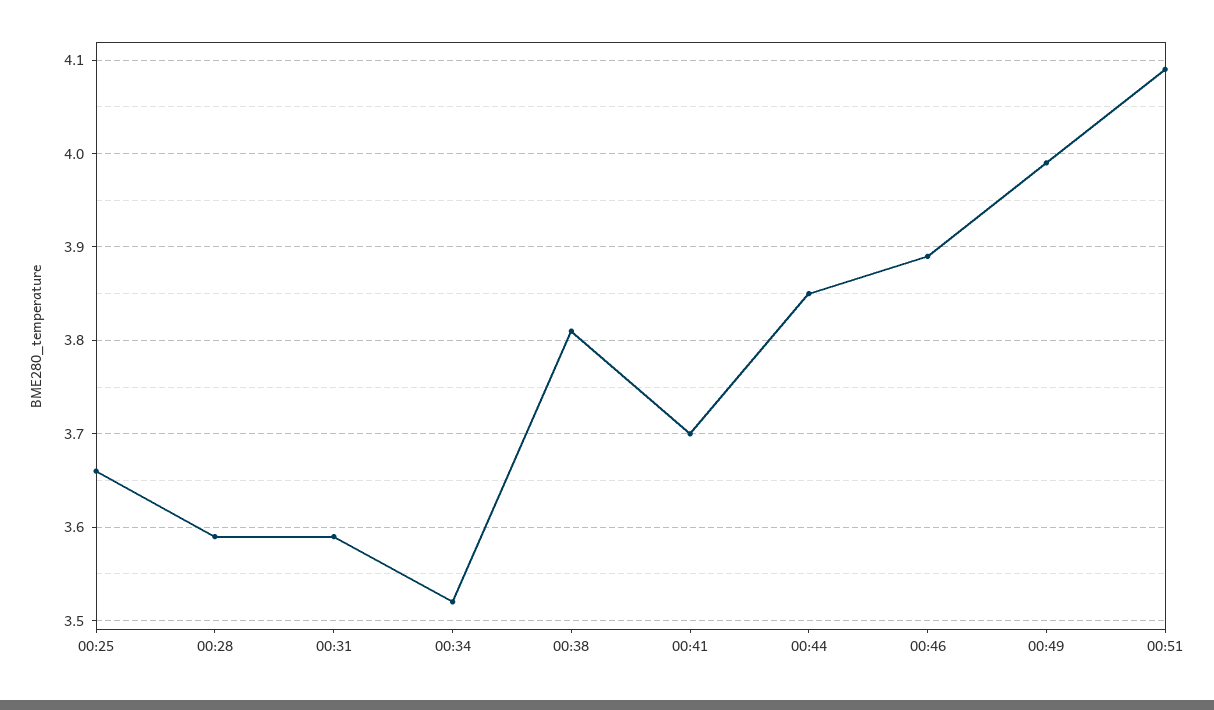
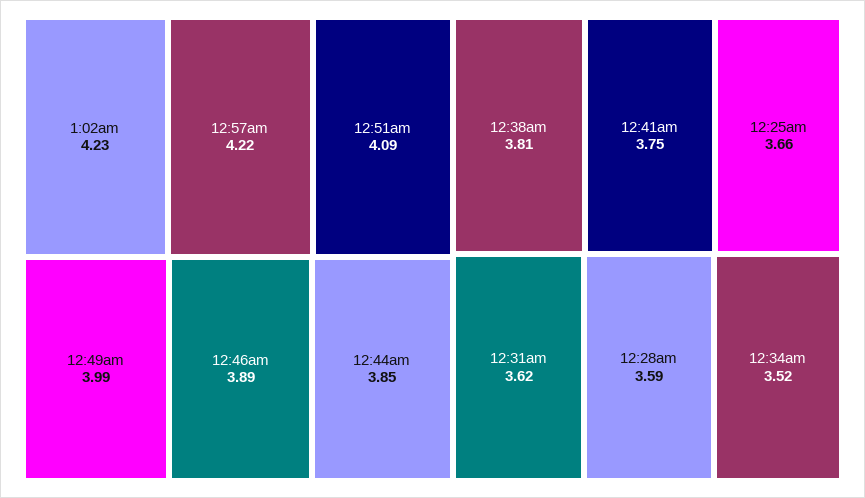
00:31: 3.59 -> 3.62
00:41: 3.7 -> 3.75
1:02am: none -> 4.23
12:57am: none -> 4.22

